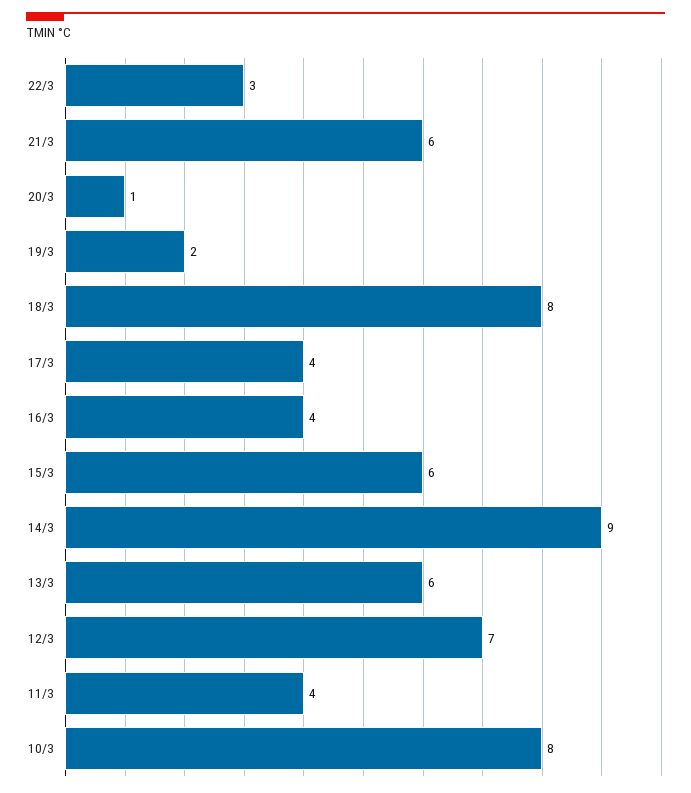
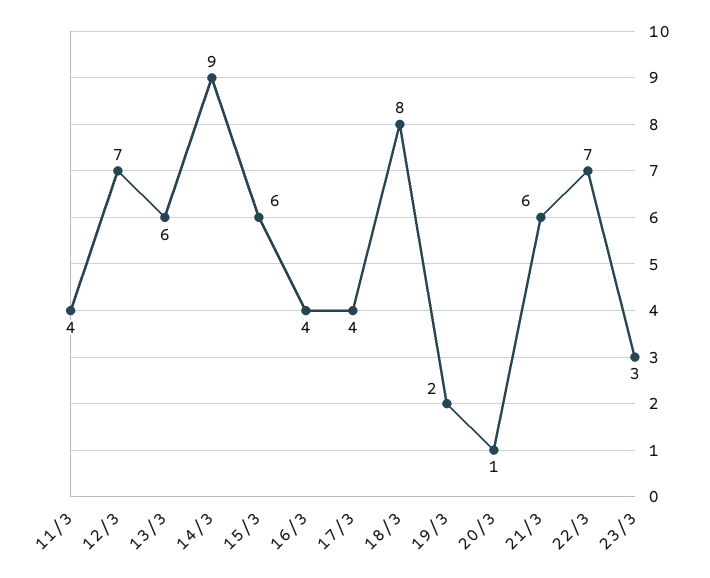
22/3: 3 -> 7
10/3: 8 -> none
23/3: none -> 3

